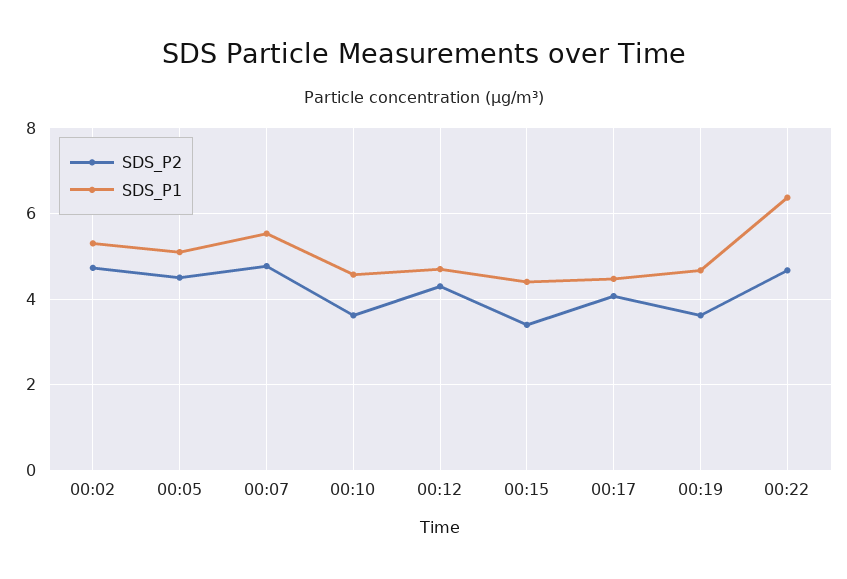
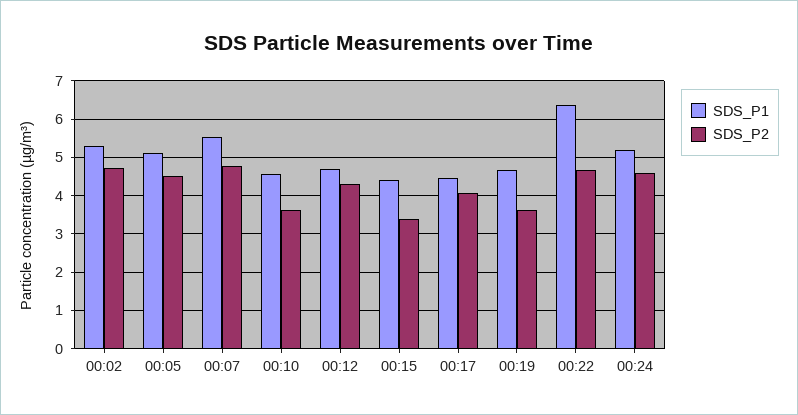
SDS_P1, 00:24: none -> 5.2
SDS_P2, 00:24: none -> 4.6

